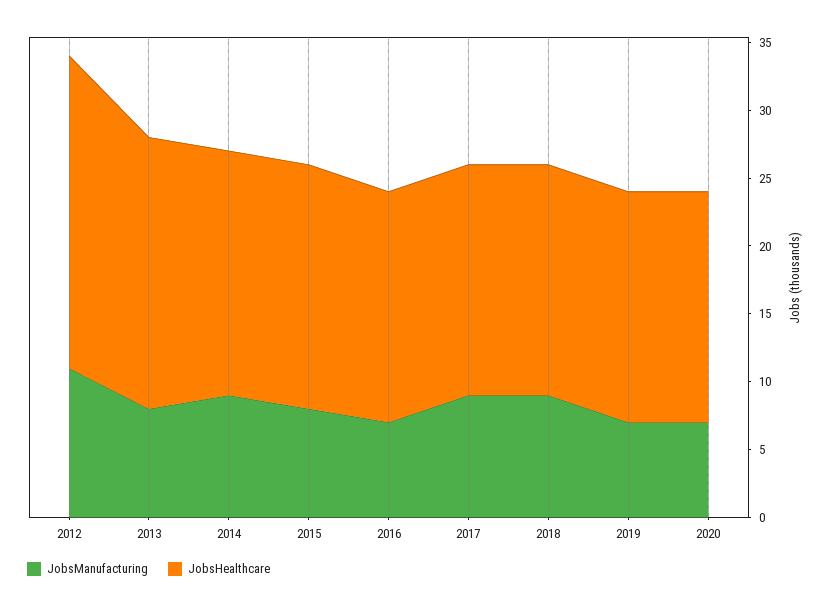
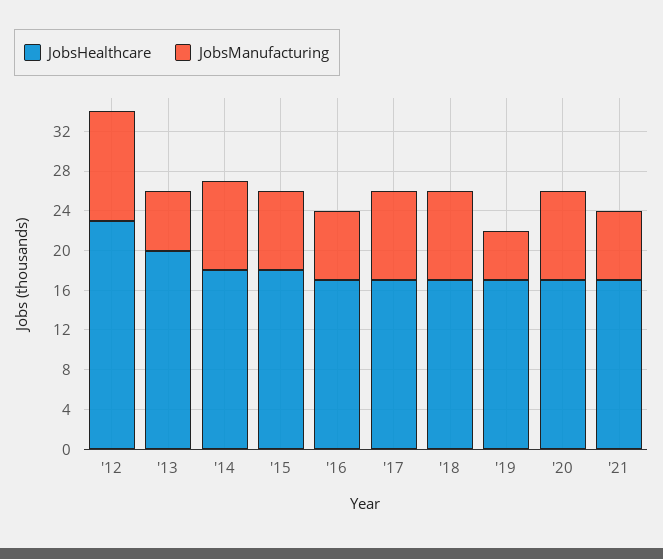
JobsManufacturing, 2013: 8 -> 6
JobsManufacturing, 2019: 7 -> 5
JobsManufacturing, 2020: 7 -> 9
JobsHealthcare, '21: none -> 17
JobsManufacturing, '21: none -> 7

